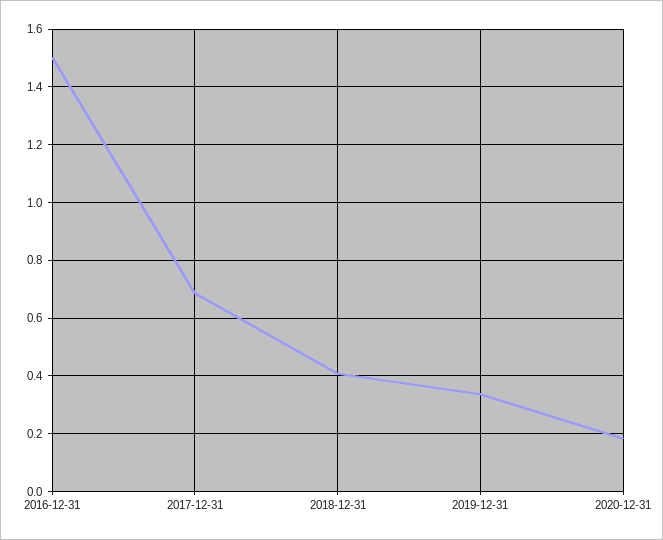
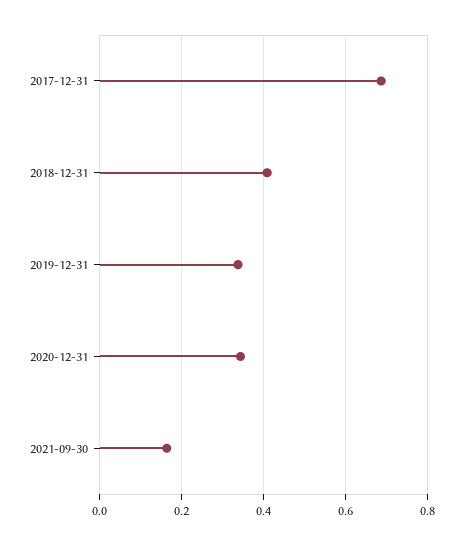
2016-12-31: 1.5 -> none
2020-12-31: 0.175 -> 0.34
2021-09-30: none -> 0.16

